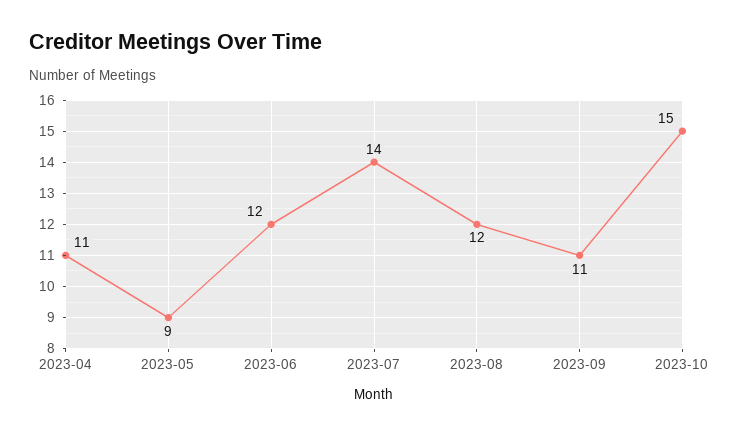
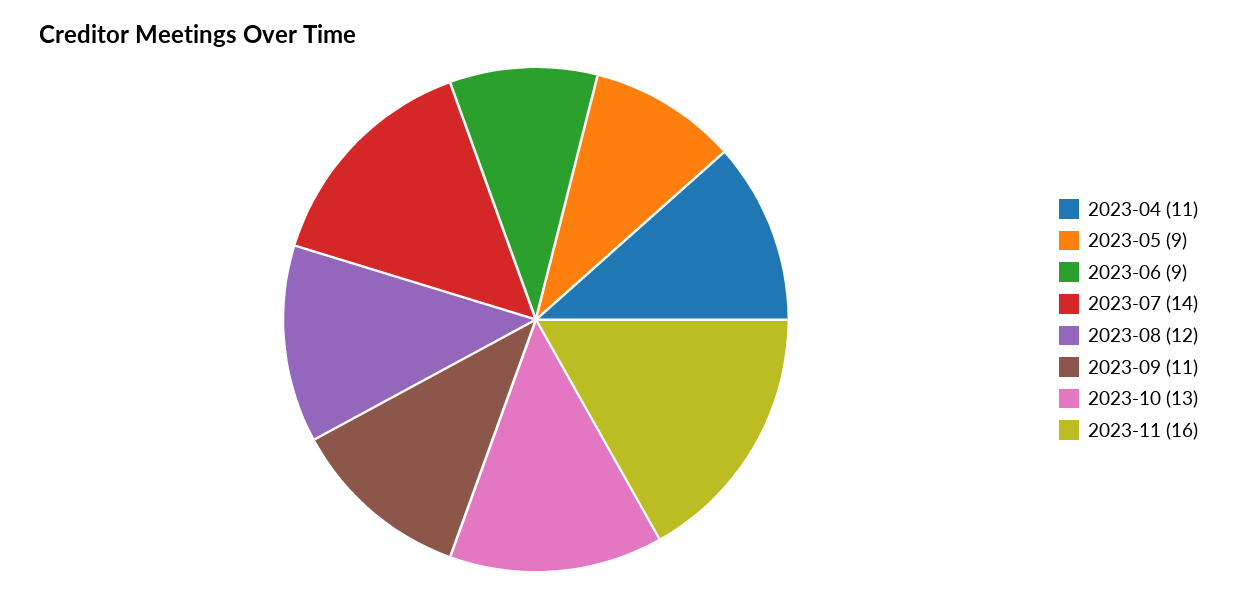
2023-06: 12 -> 9
2023-10: 15 -> 13
2023-11: none -> 16

